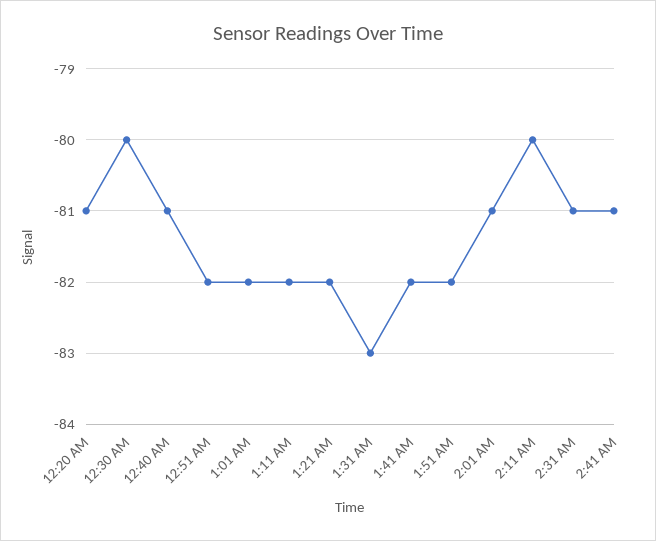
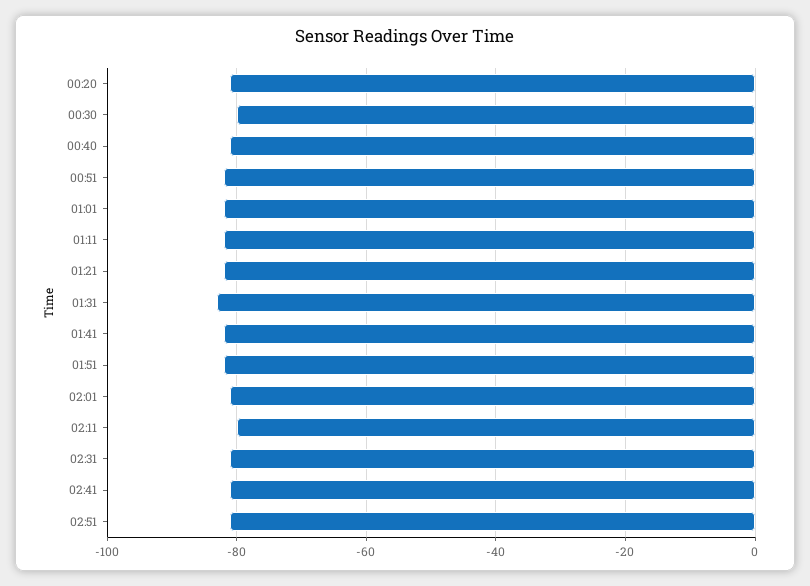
02:51: none -> -80

